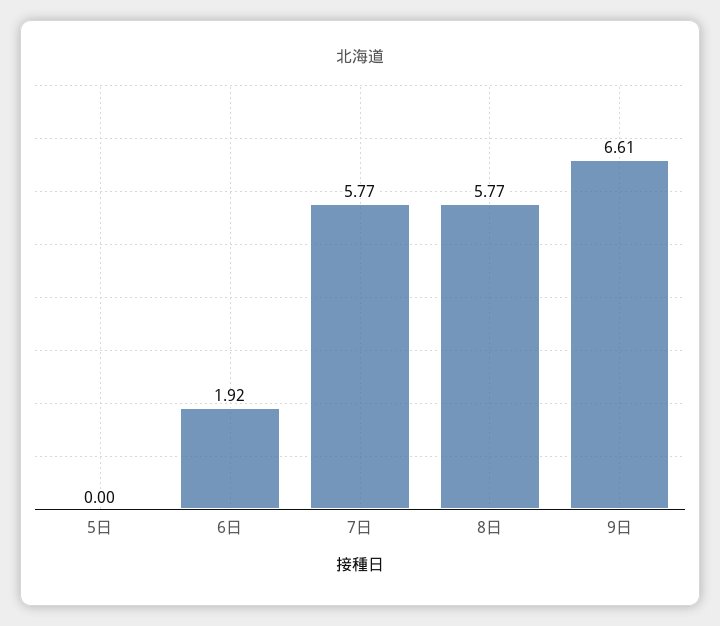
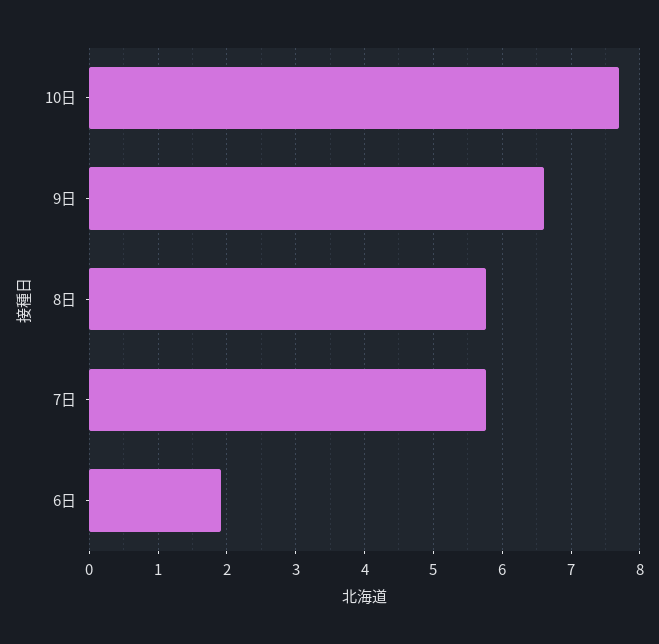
5日: 0 -> none
10日: none -> 7.7

